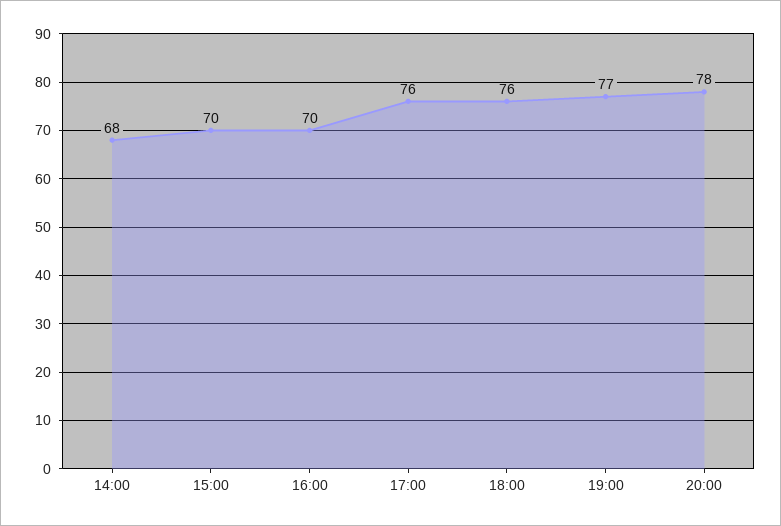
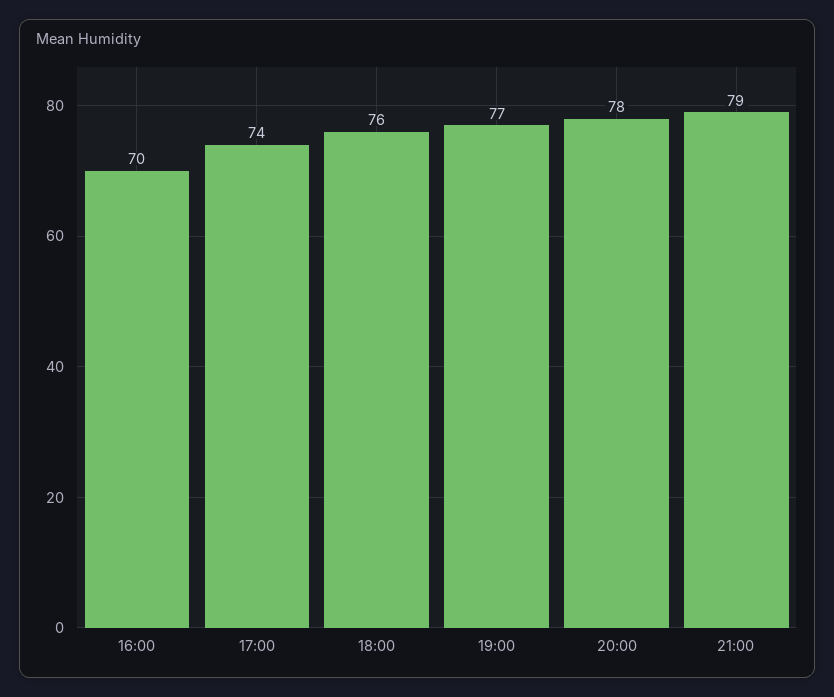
14:00: 68 -> none
15:00: 70 -> none
17:00: 76 -> 74
21:00: none -> 79

